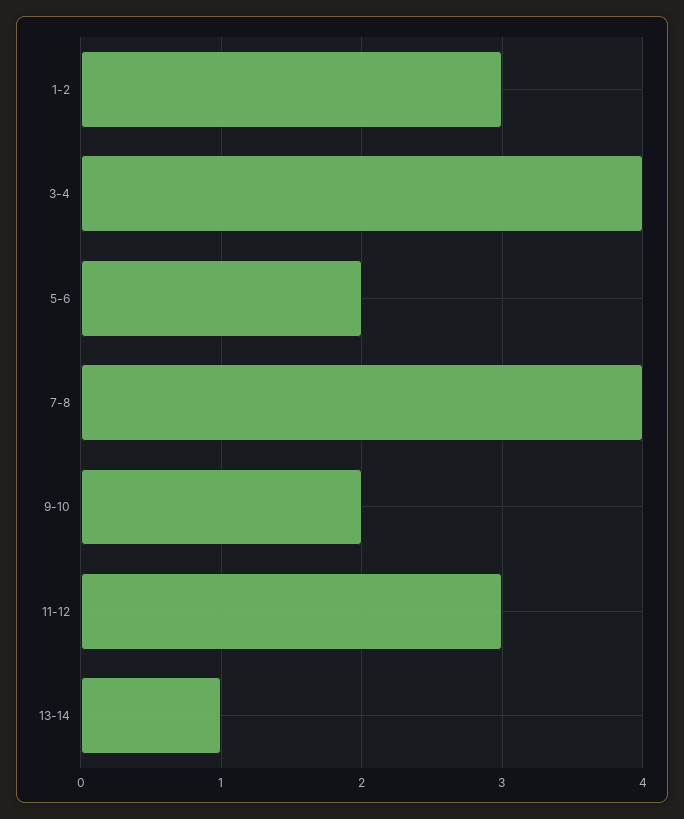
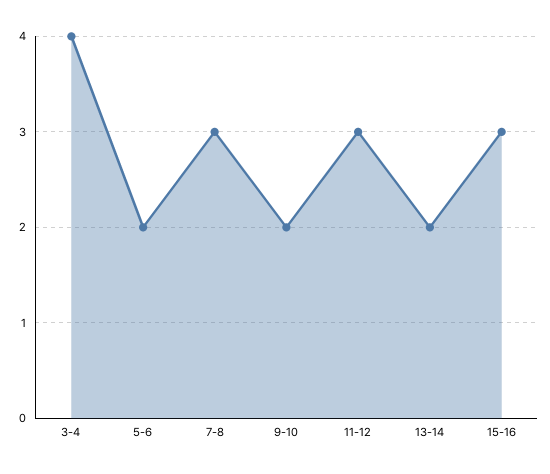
1-2: 3 -> none
7-8: 4 -> 3
13-14: 1 -> 2
15-16: none -> 3

